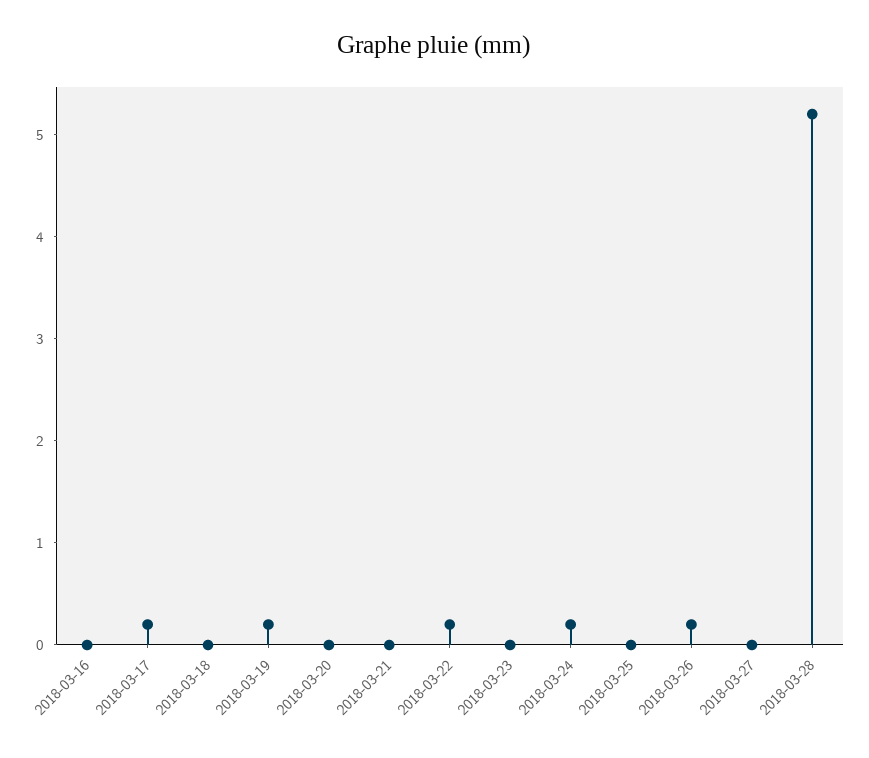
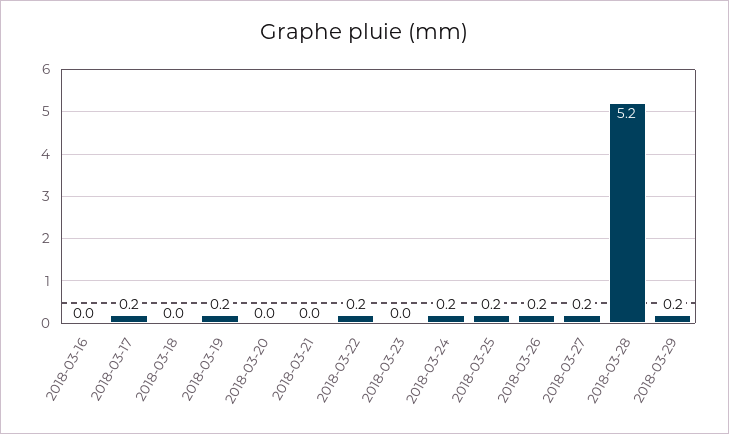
2018-03-25: 0 -> 0.2
2018-03-27: 0 -> 0.2
2018-03-29: none -> 0.2

